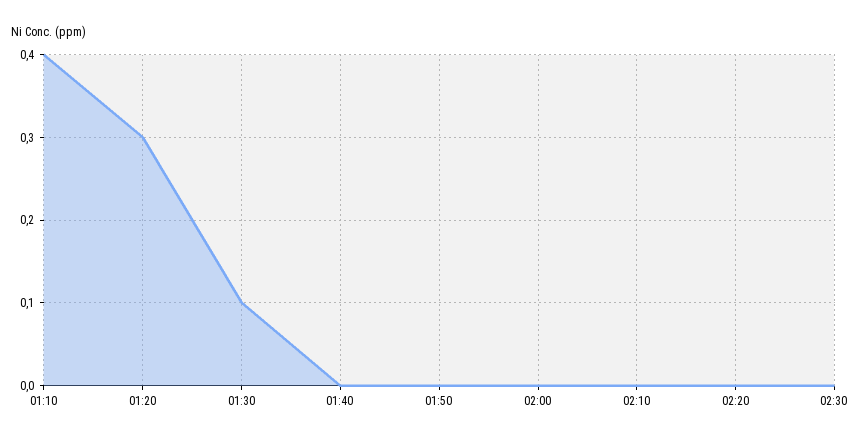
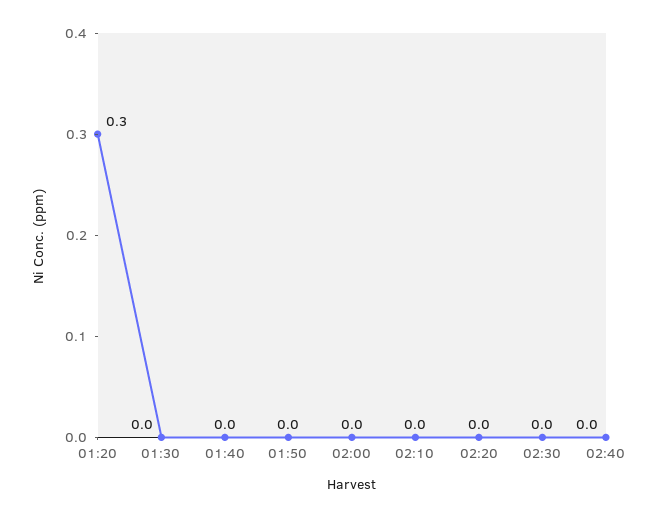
01:10: 0.4 -> none
01:30: 0.1 -> 0
02:40: none -> 0

